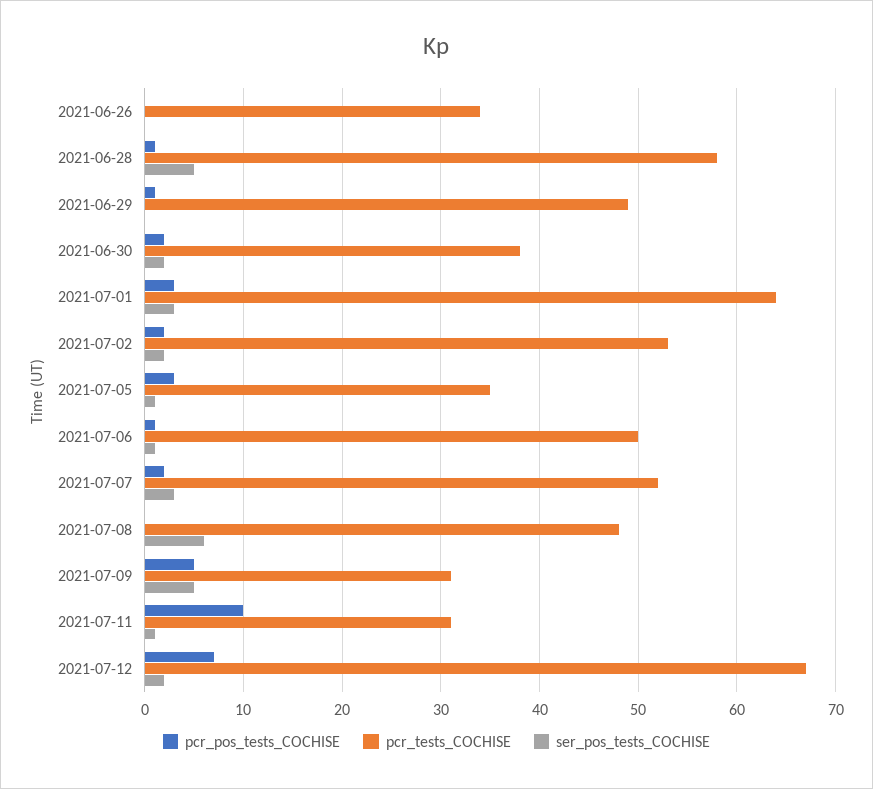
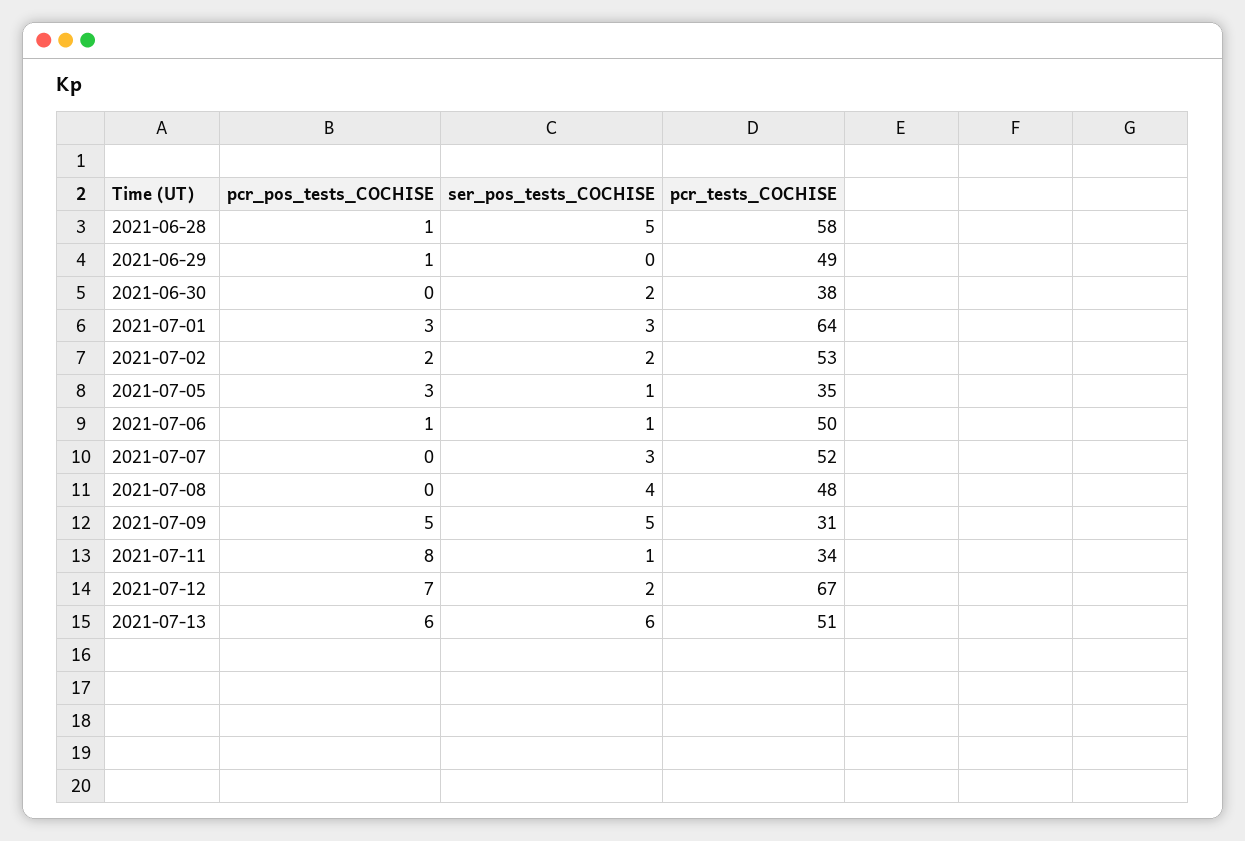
pcr_pos_tests_COCHISE, 2021-06-26: 0 -> none
pcr_tests_COCHISE, 2021-06-26: 34 -> none
ser_pos_tests_COCHISE, 2021-06-26: 0 -> none
pcr_pos_tests_COCHISE, 2021-06-30: 2 -> 0
pcr_pos_tests_COCHISE, 2021-07-07: 2 -> 0
ser_pos_tests_COCHISE, 2021-07-08: 6 -> 4
pcr_pos_tests_COCHISE, 2021-07-11: 10 -> 8
pcr_tests_COCHISE, 2021-07-11: 31 -> 34
pcr_pos_tests_COCHISE, 2021-07-13: none -> 6
ser_pos_tests_COCHISE, 2021-07-13: none -> 6
pcr_tests_COCHISE, 2021-07-13: none -> 51

